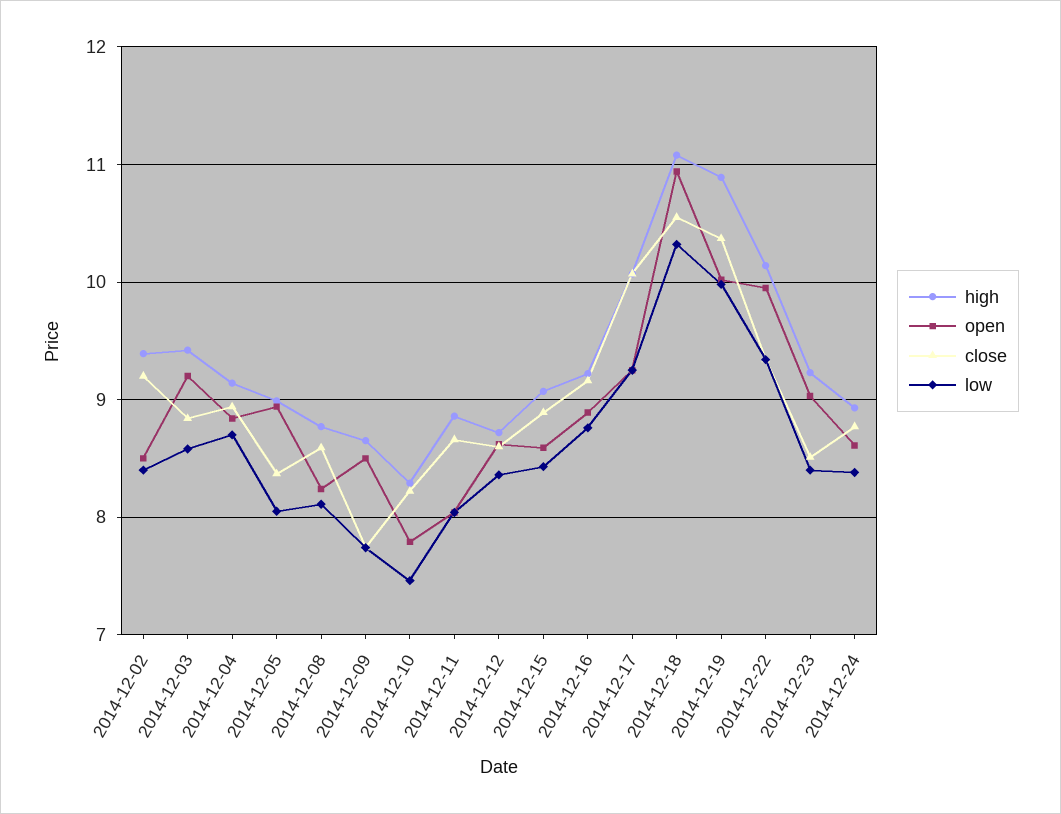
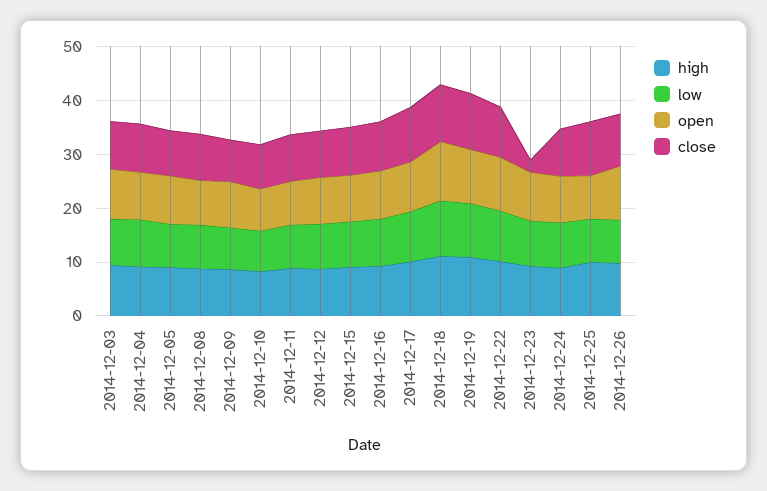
high, 2014-12-02: 9.4 -> none
open, 2014-12-02: 8.5 -> none
close, 2014-12-02: 9.2 -> none
low, 2014-12-02: 8.4 -> none
close, 2014-12-23: 8.5 -> 2
high, 2014-12-25: none -> 10
low, 2014-12-25: none -> 8
open, 2014-12-25: none -> 8
close, 2014-12-25: none -> 10
high, 2014-12-26: none -> 10
low, 2014-12-26: none -> 8
open, 2014-12-26: none -> 10
close, 2014-12-26: none -> 10

